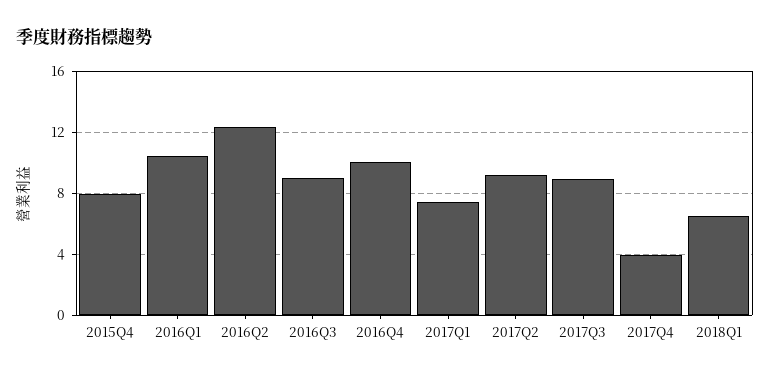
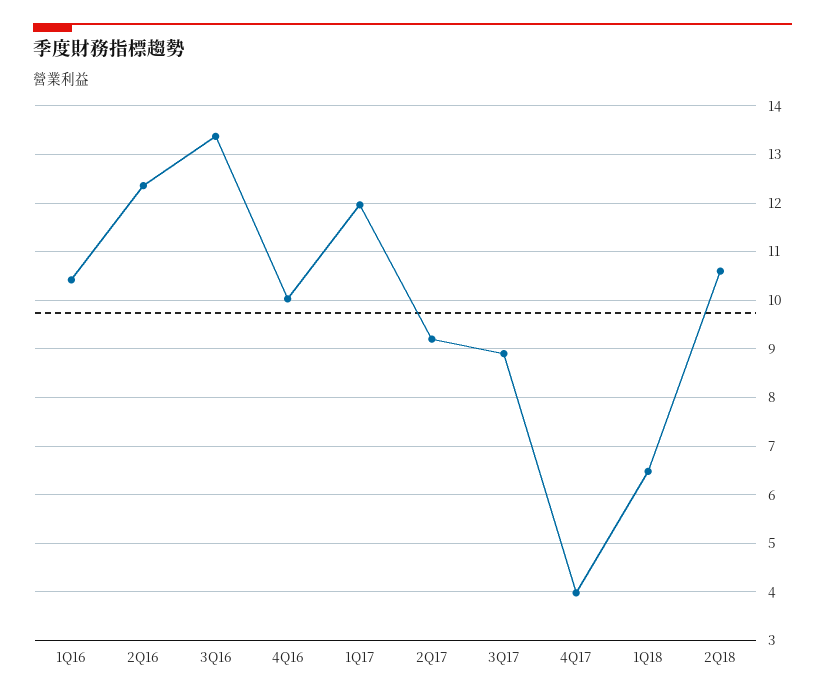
2015Q4: 8 -> none
2016Q3: 9 -> 13.4
2017Q1: 7.5 -> 12
2Q18: none -> 10.6

